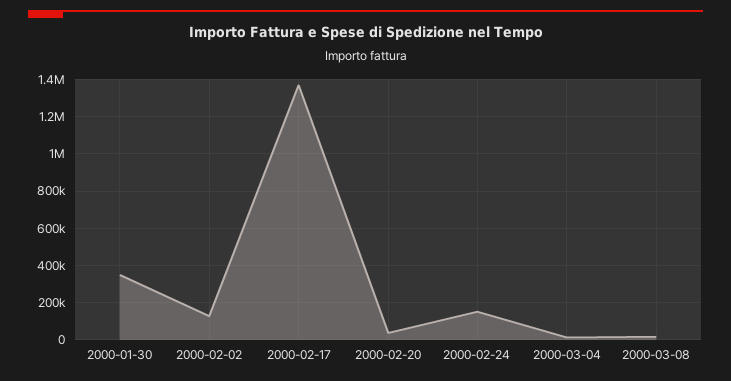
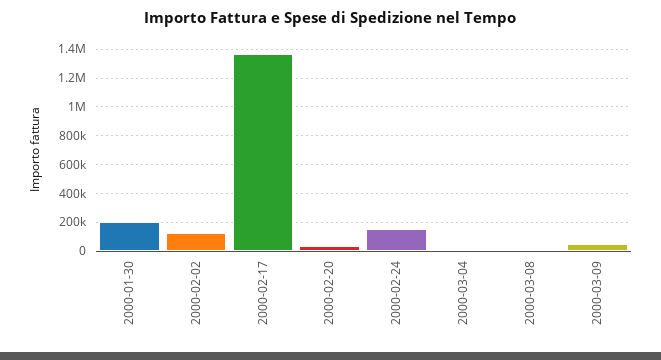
2000-01-30: 350000 -> 200000
2000-03-09: none -> 50000

